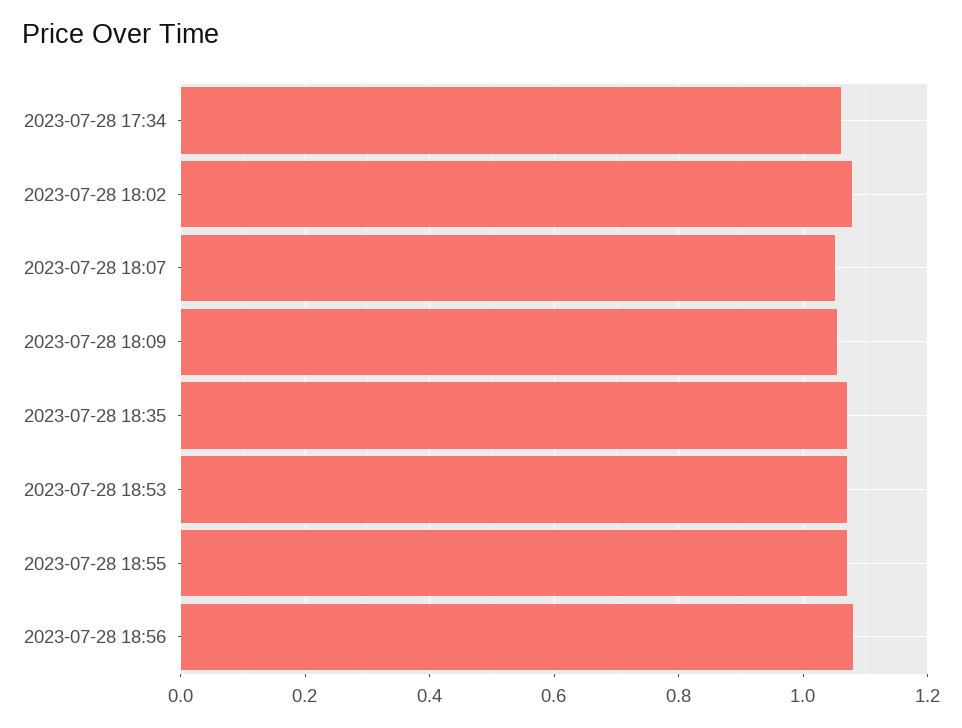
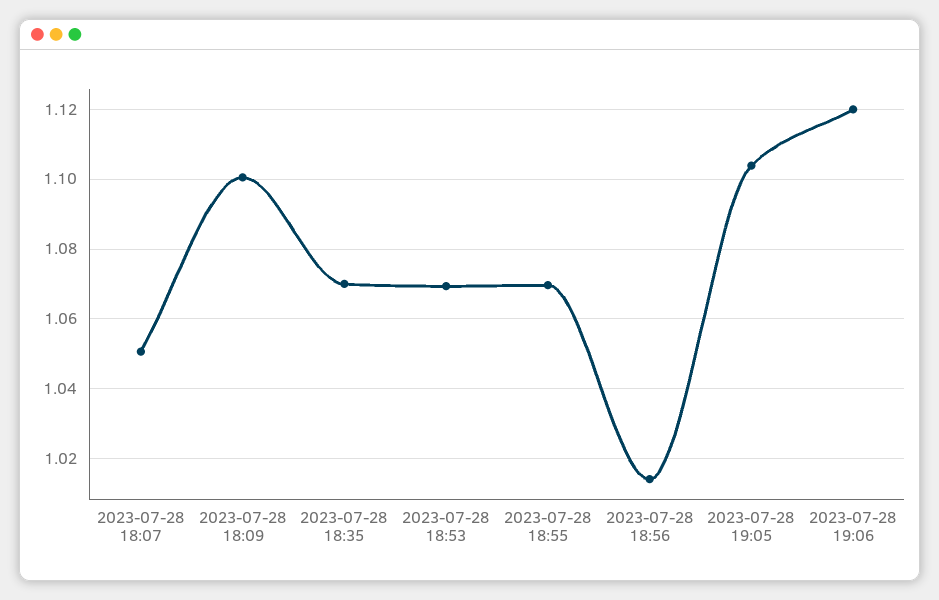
2023-07-28 17:34: 1.06 -> none
2023-07-28 18:02: 1.08 -> none
2023-07-28 18:09: 1.06 -> 1.1
2023-07-28 18:56: 1.08 -> 1.014
2023-07-28 19:05: none -> 1.104
2023-07-28 19:06: none -> 1.12

